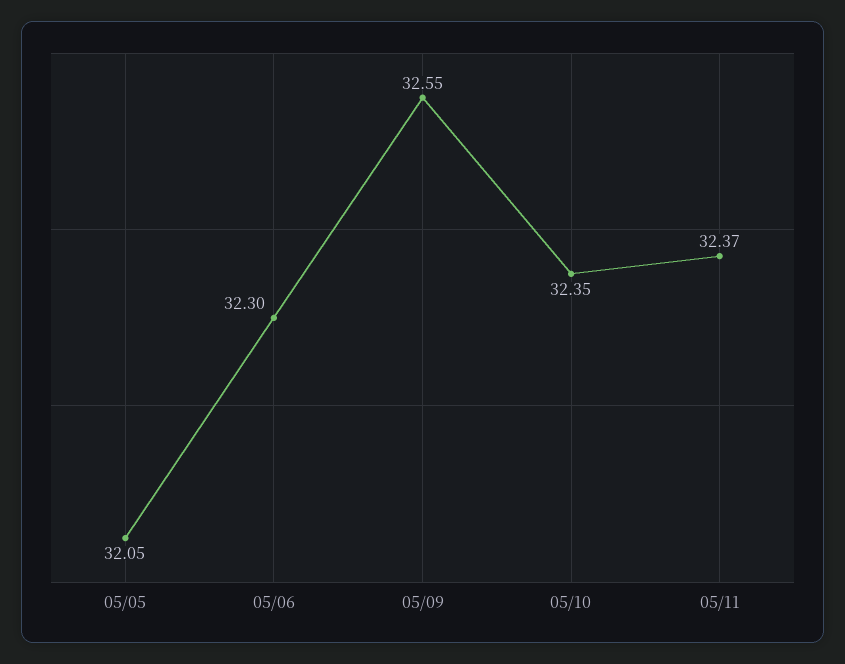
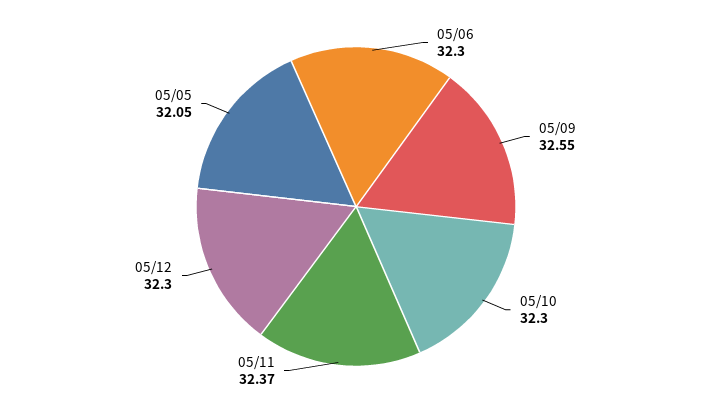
05/10: 32.35 -> 32.3
05/12: none -> 32.3

